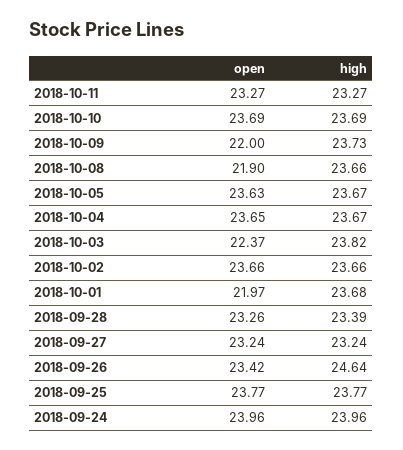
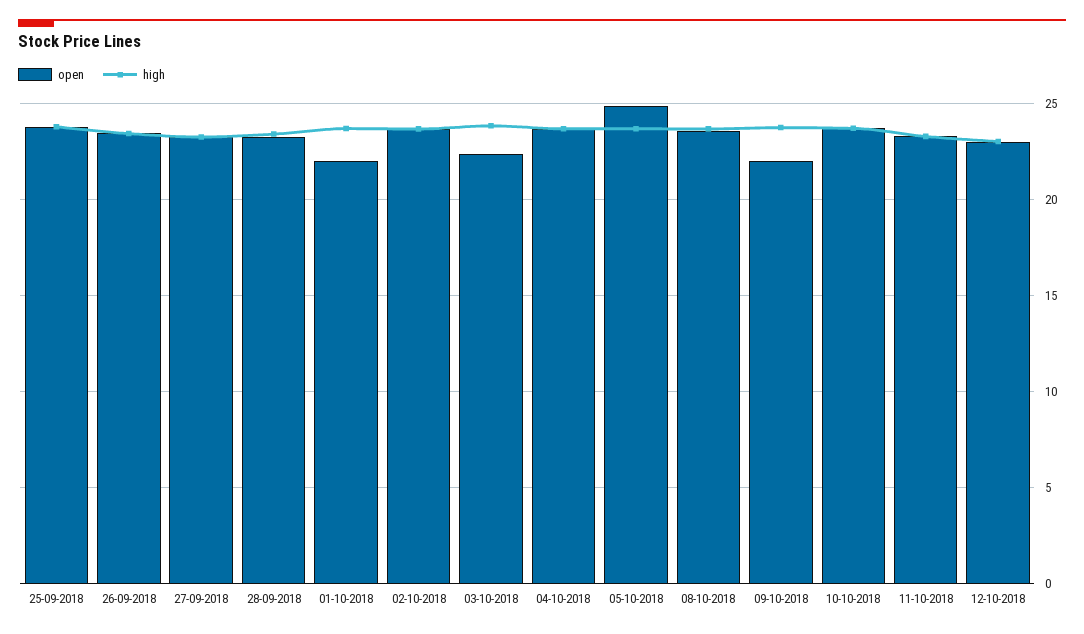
open, 2018-10-08: 21.9 -> 23.5
open, 2018-10-05: 23.63 -> 25
high, 2018-09-26: 24.64 -> 23.5
open, 2018-09-24: 23.96 -> none
high, 2018-09-24: 23.96 -> none
open, 12-10-2018: none -> 23
high, 12-10-2018: none -> 23

